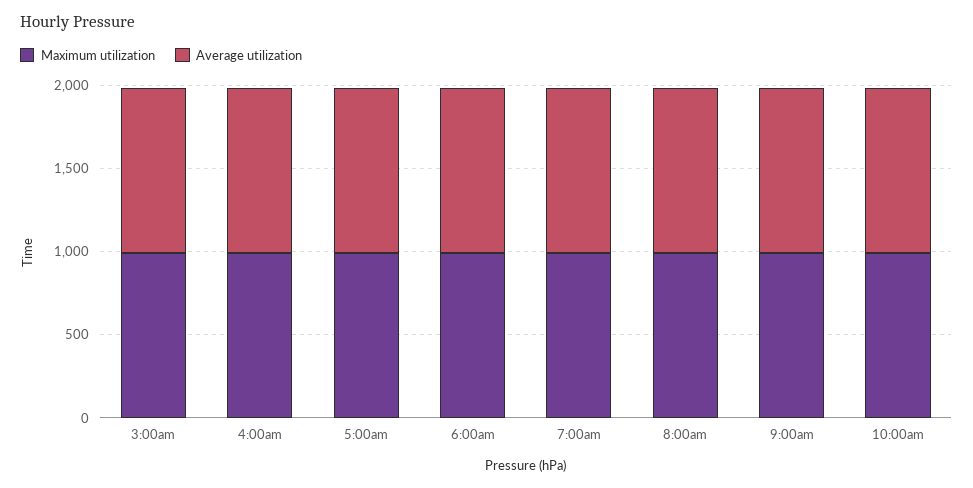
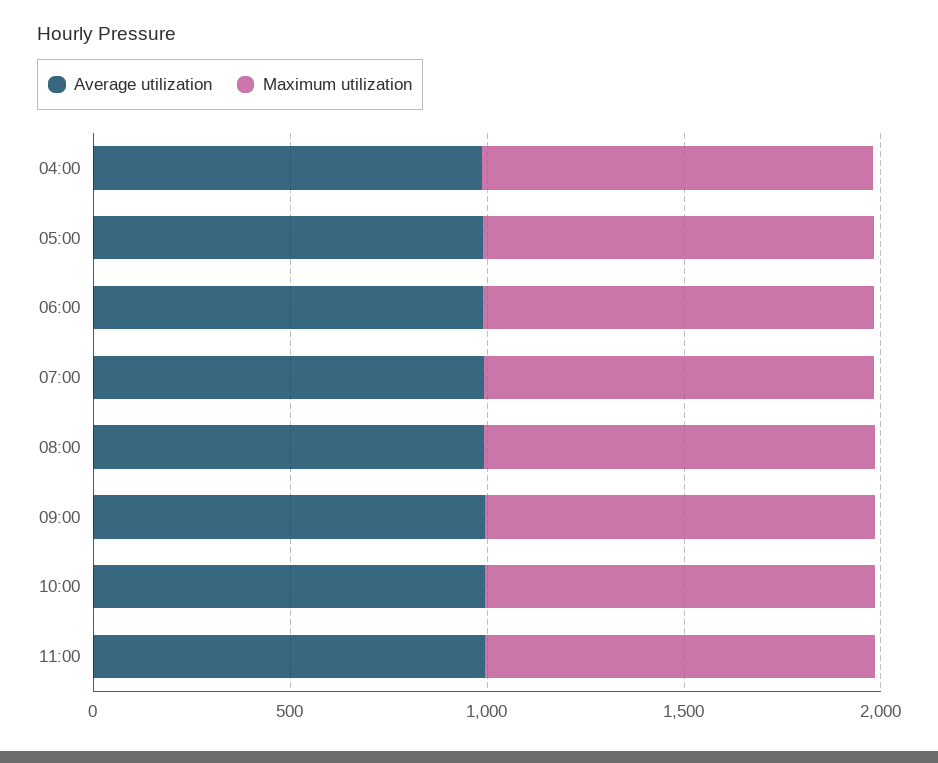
Maximum utilization, 3:00am: 1000 -> none
Average utilization, 3:00am: 1000 -> none
Average utilization, 11:00: none -> 1000
Maximum utilization, 11:00: none -> 1000

